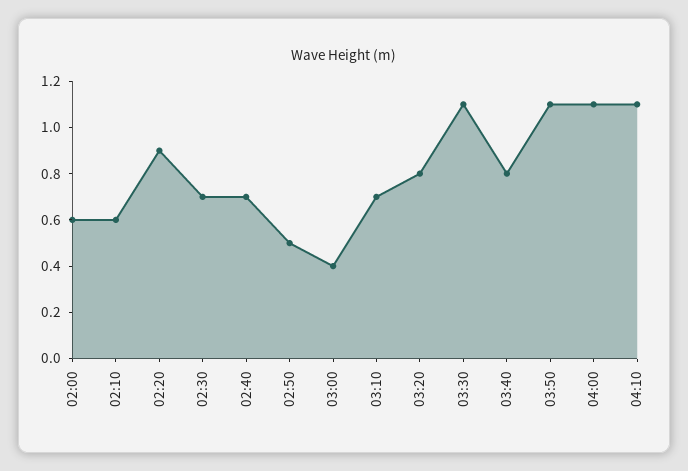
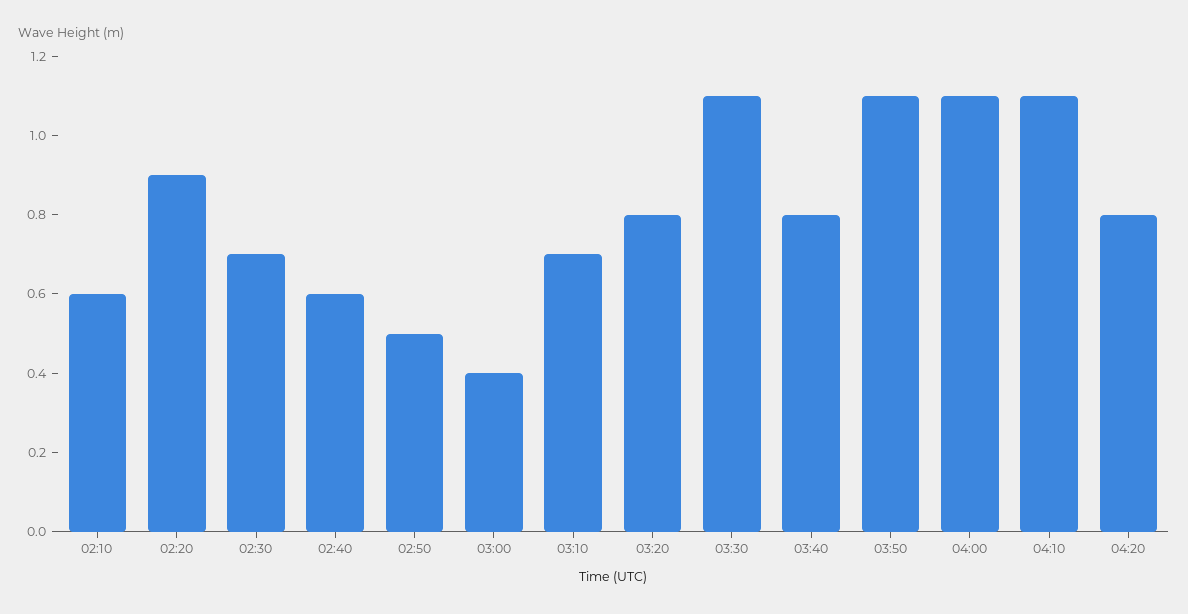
02:00: 0.6 -> none
02:40: 0.7 -> 0.6
04:20: none -> 0.8

